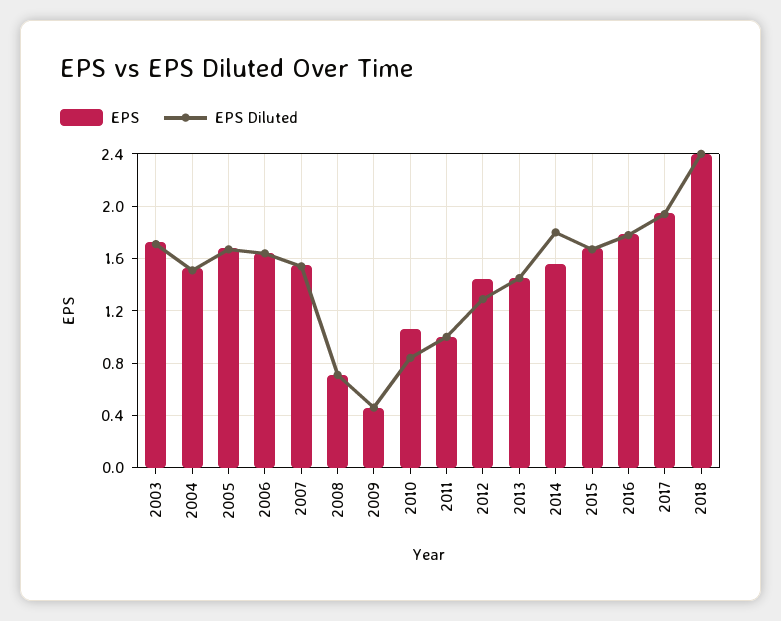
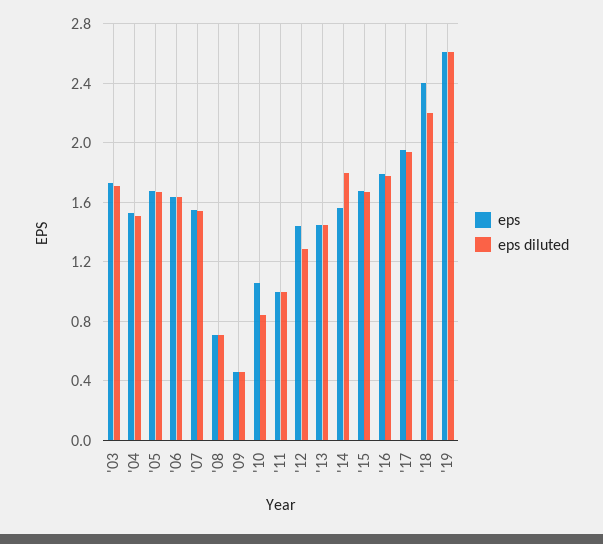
EPS Diluted, 2018: 2.4 -> 2.2
EPS, '19: none -> 2.6
EPS Diluted, '19: none -> 2.6

